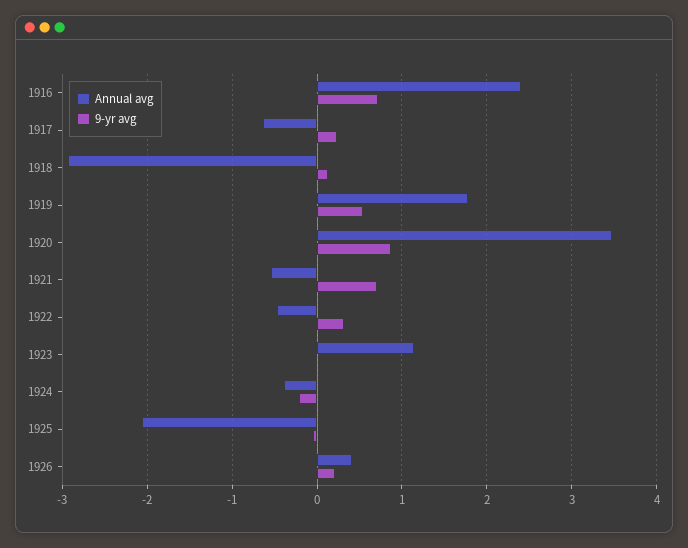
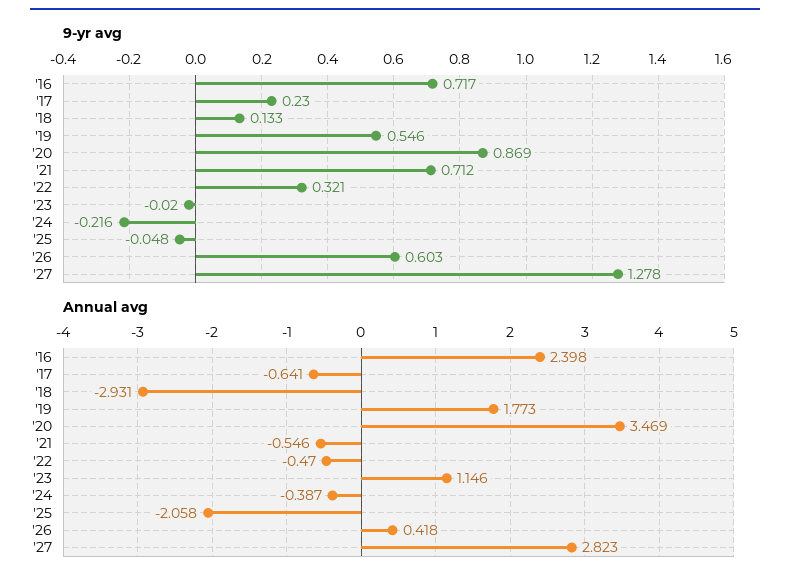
9-yr avg, 1926: 0.2 -> 0.603
9-yr avg, '27: none -> 1.278
Annual avg, '27: none -> 2.823

